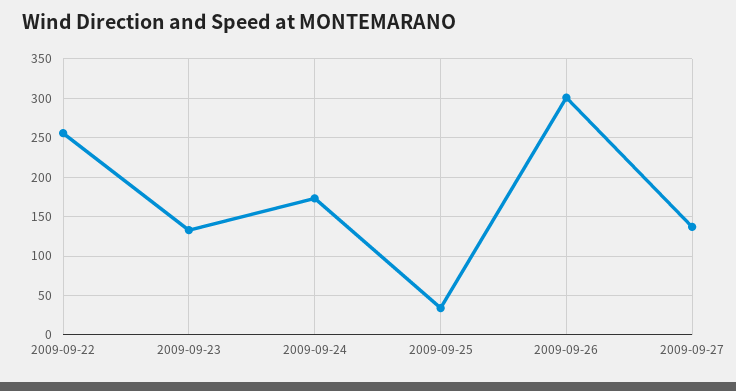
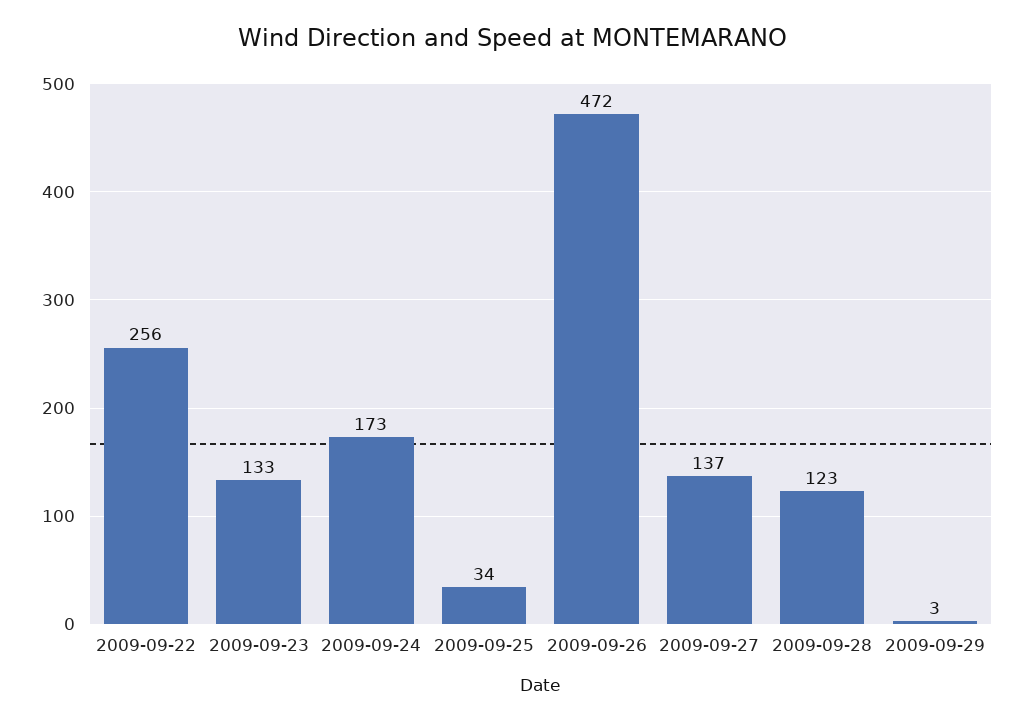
2009-09-26: 300 -> 472
2009-09-28: none -> 123
2009-09-29: none -> 3

